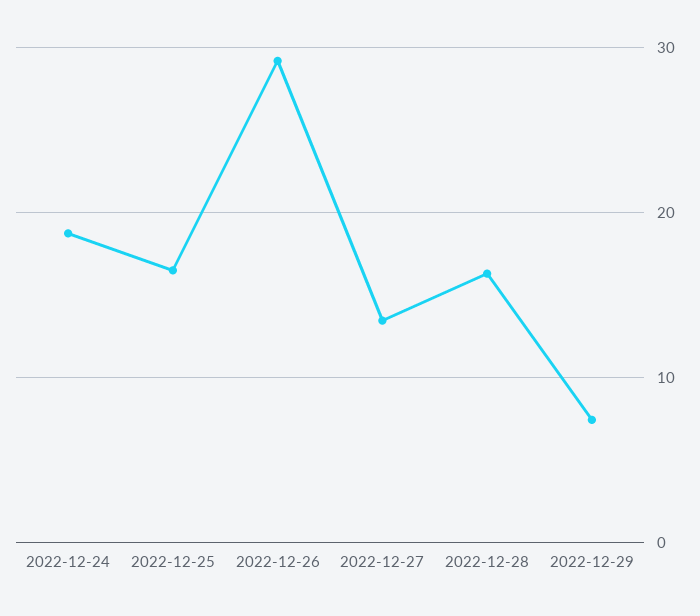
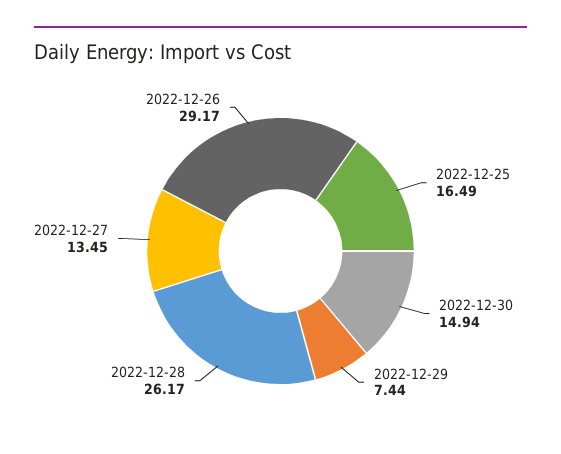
2022-12-24: 19 -> none
2022-12-28: 16 -> 26.17
2022-12-30: none -> 14.94

